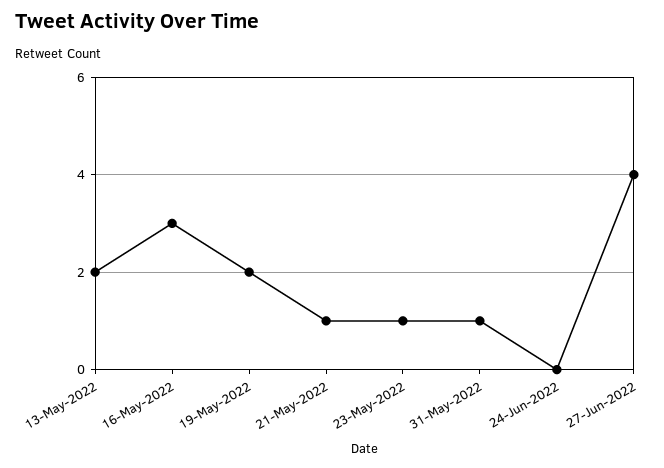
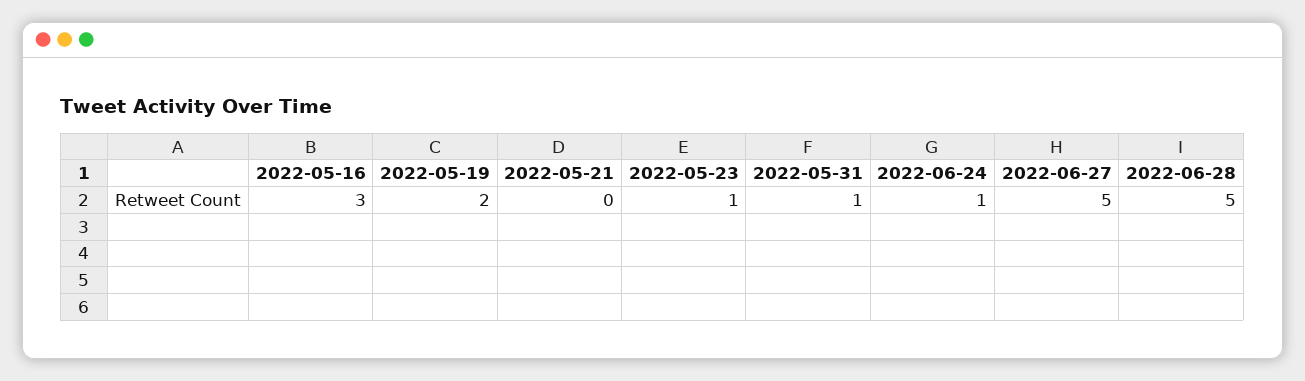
13-May-2022: 2 -> none
21-May-2022: 1 -> 0
24-Jun-2022: 0 -> 1
27-Jun-2022: 4 -> 5
2022-06-28: none -> 5

